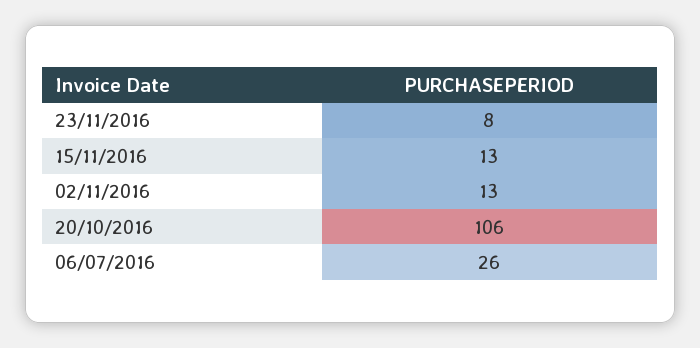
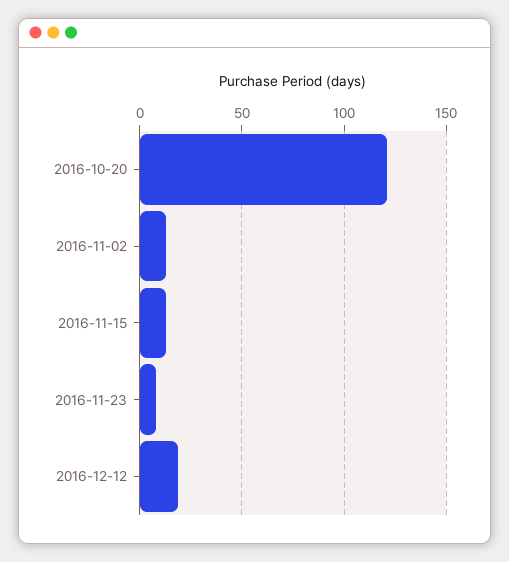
20/10/2016: 106 -> 120
06/07/2016: 26 -> none
2016-12-12: none -> 20

